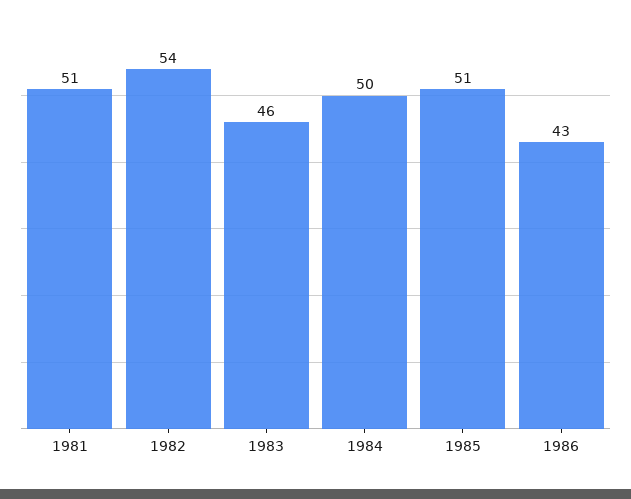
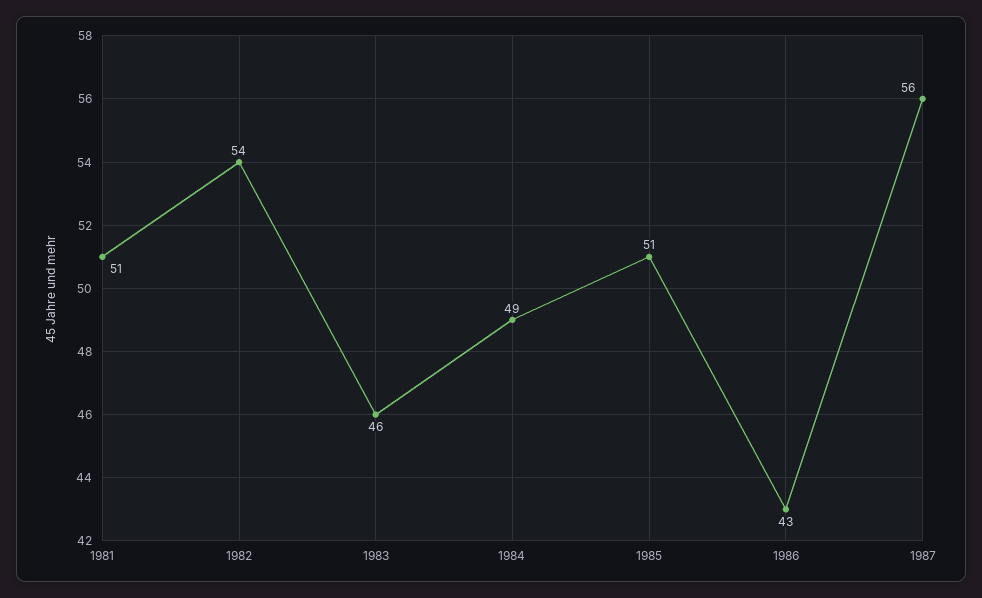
1984: 50 -> 49
1987: none -> 56

